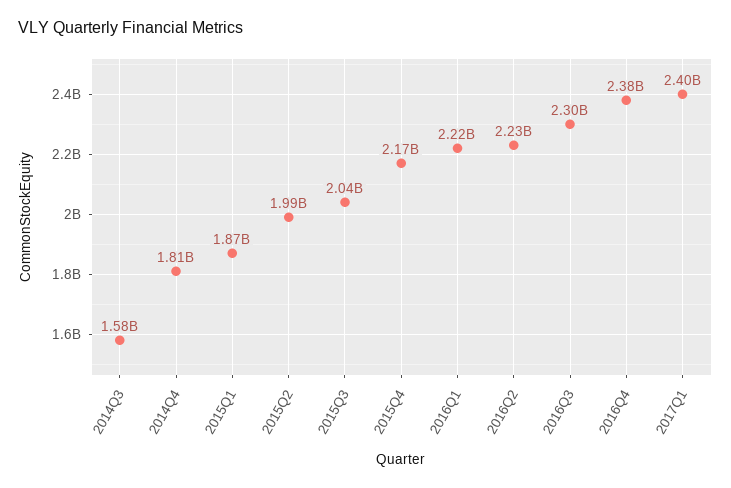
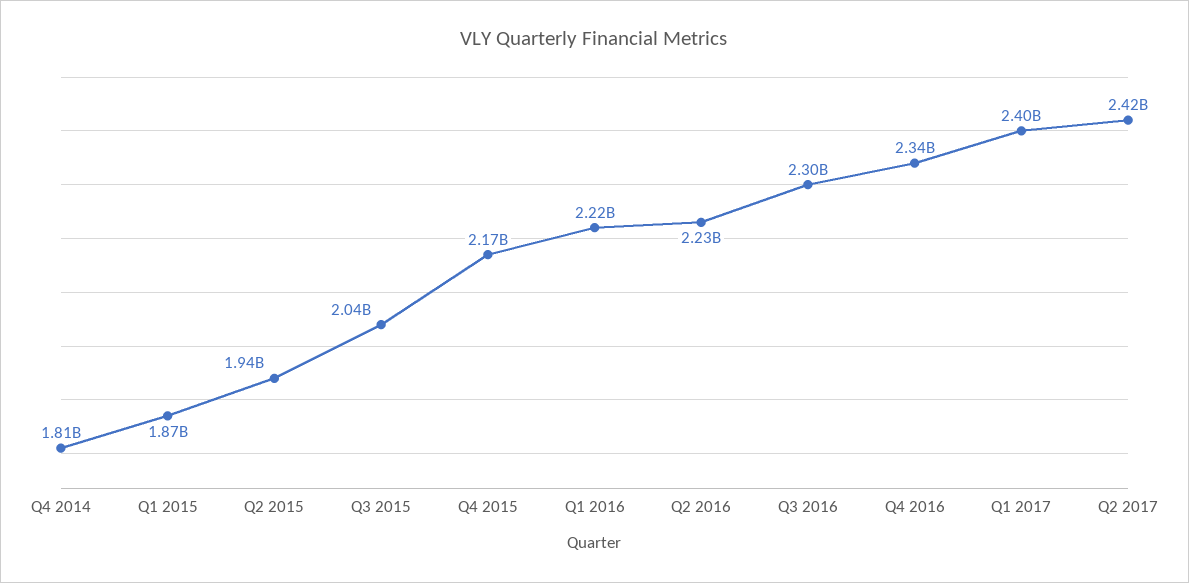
2014Q3: 1580000000 -> none
2015Q2: 1990000000 -> 1940000000
2016Q4: 2380000000 -> 2340000000
Q2 2017: none -> 2420000000

